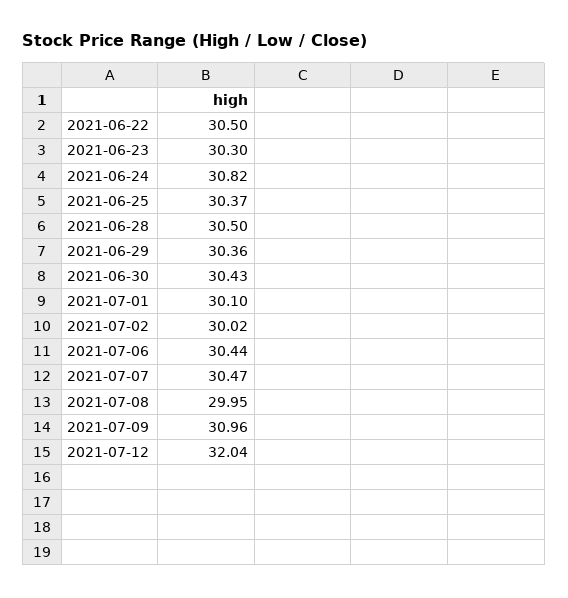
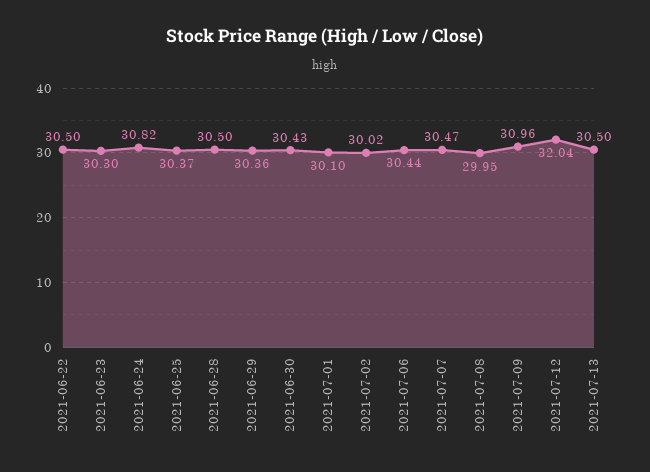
2021-07-13: none -> 30.5

